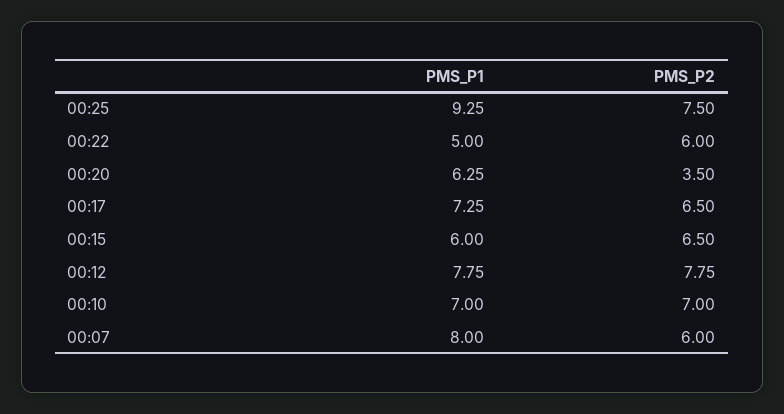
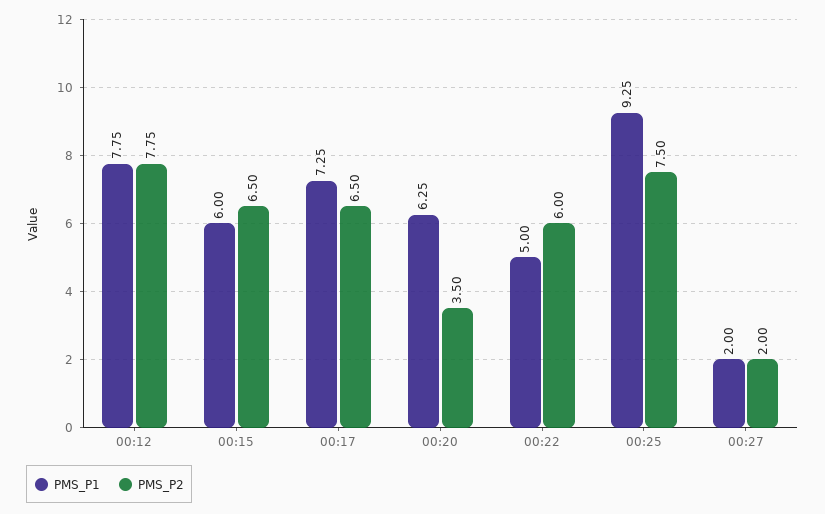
PMS_P1, 00:10: 7 -> none
PMS_P2, 00:10: 7 -> none
PMS_P1, 00:07: 8 -> none
PMS_P2, 00:07: 6 -> none
PMS_P1, 00:27: none -> 2
PMS_P2, 00:27: none -> 2

